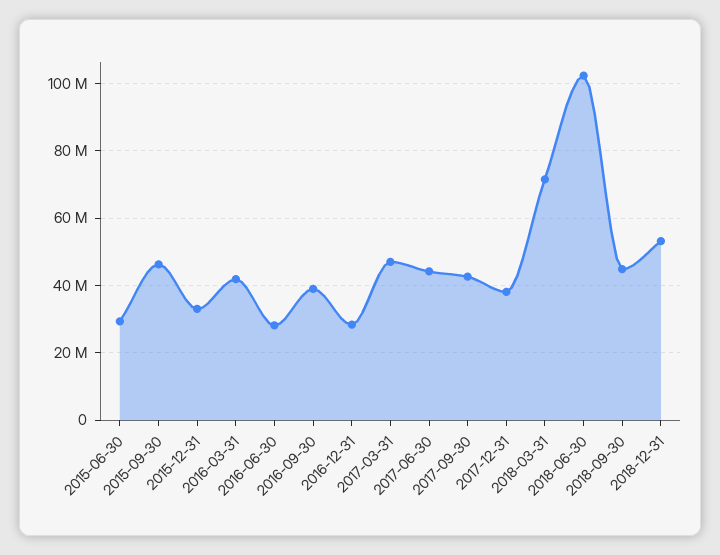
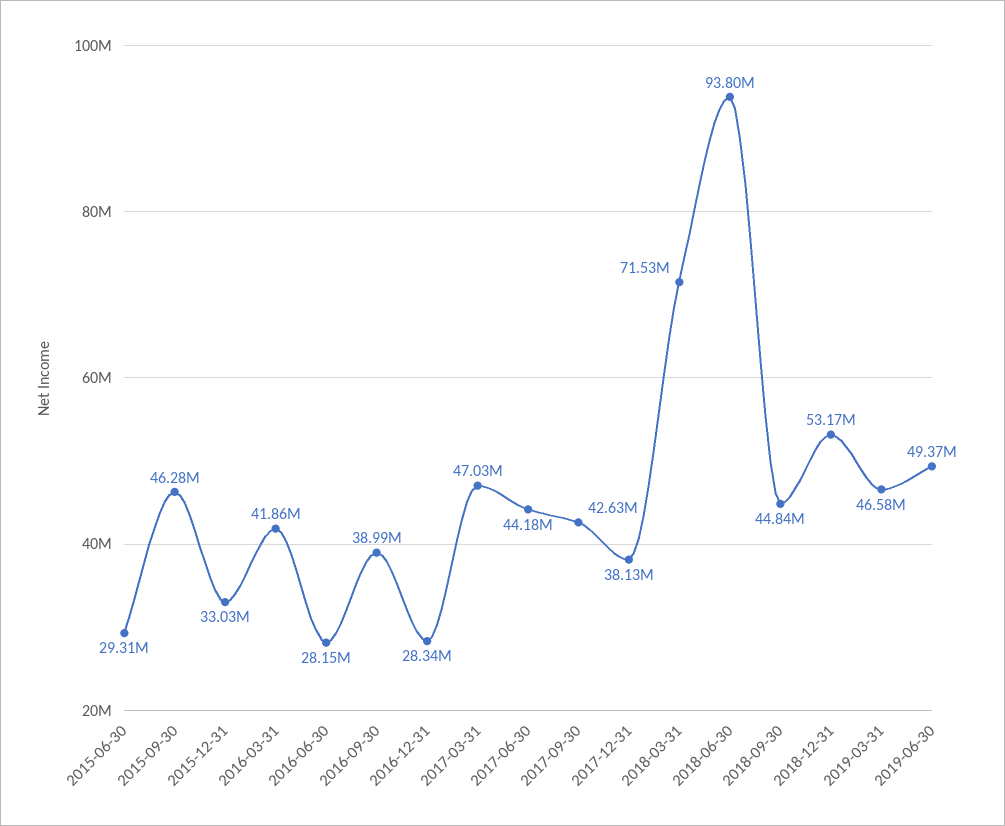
2018-06-30: 102000000 -> 93800000
2019-03-31: none -> 46580000
2019-06-30: none -> 49370000

